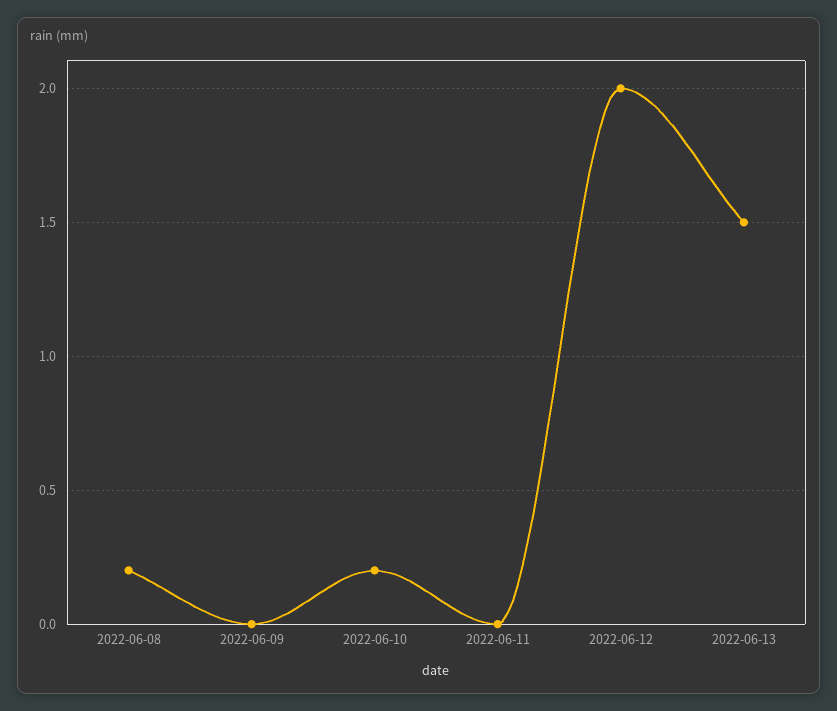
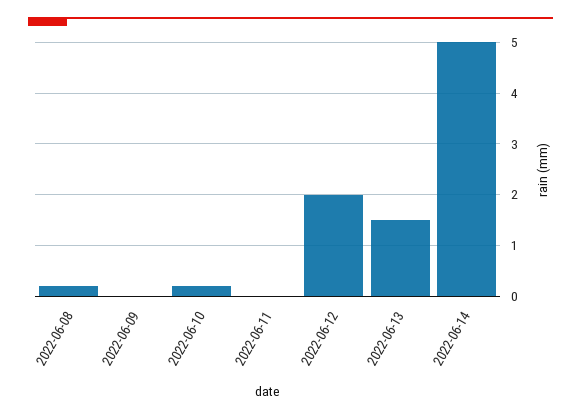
2022-06-14: none -> 5

